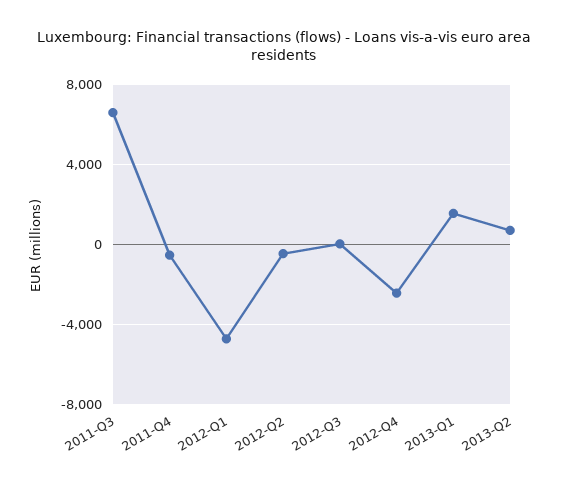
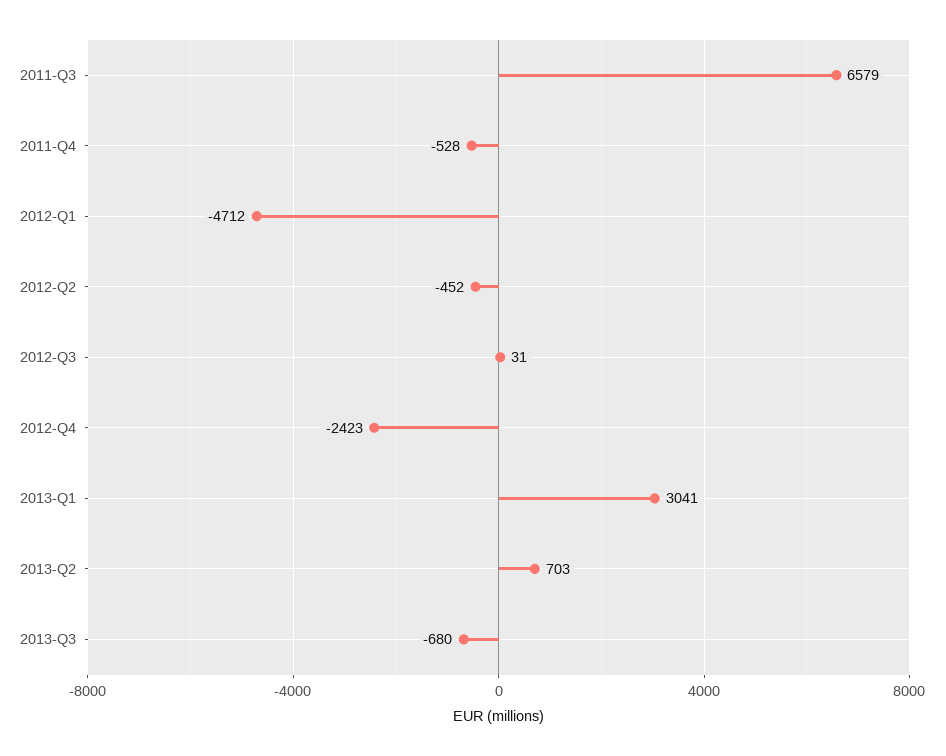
2013-Q1: 1500 -> 3041
2013-Q3: none -> -680

